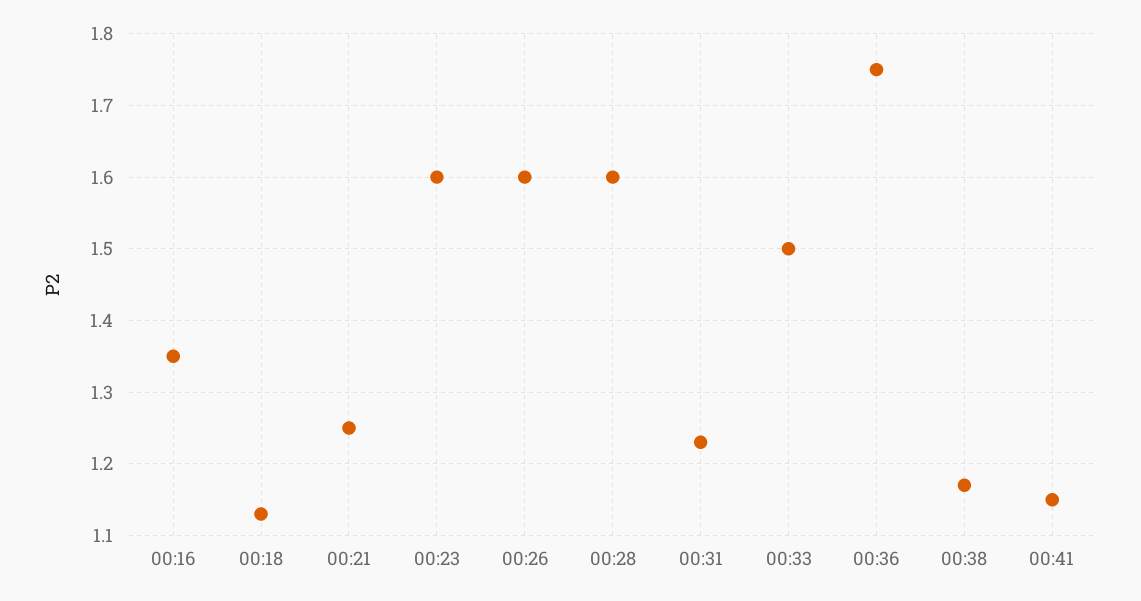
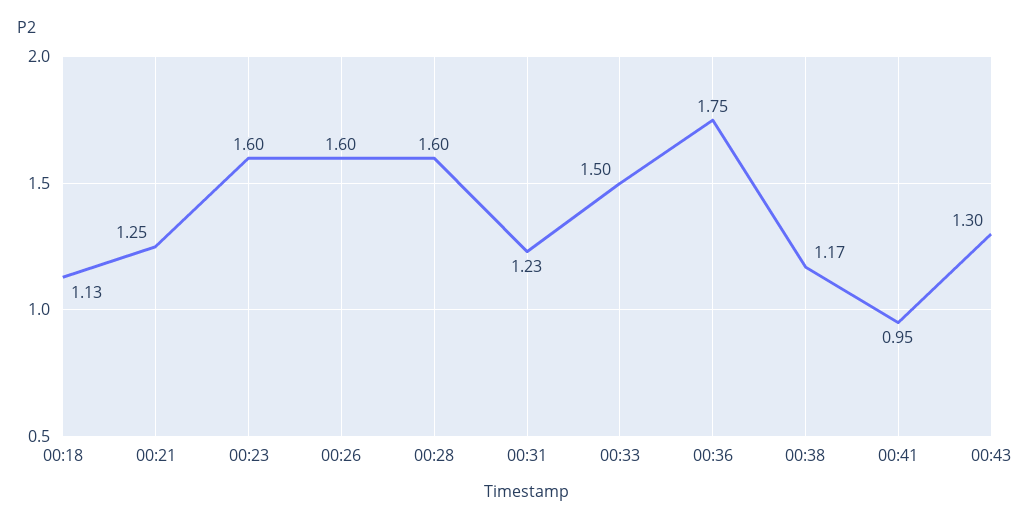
00:16: 1.35 -> none
00:41: 1.15 -> 0.95
00:43: none -> 1.3

